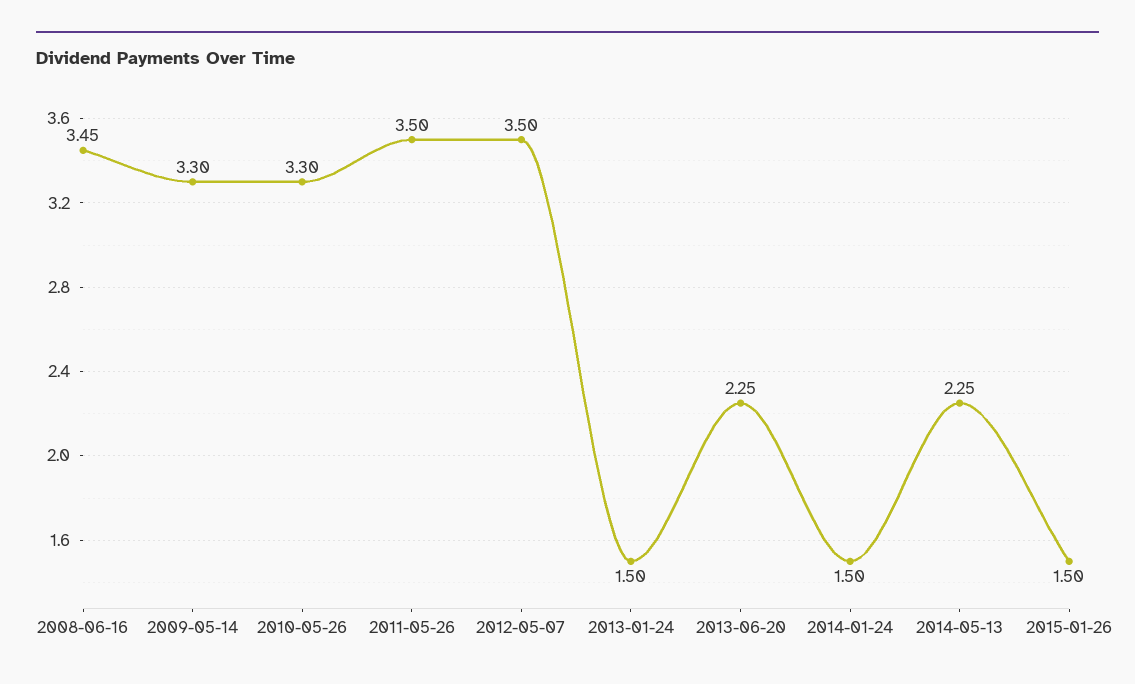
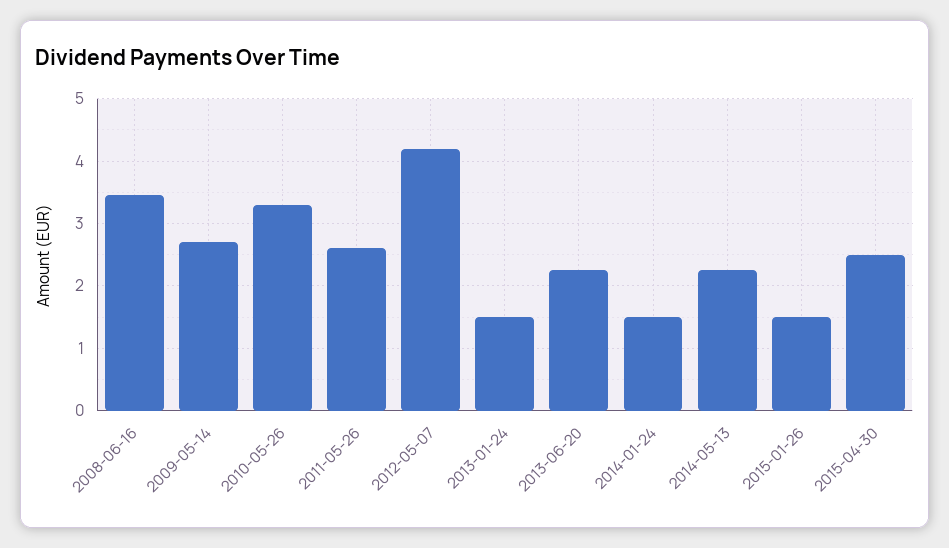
2009-05-14: 3.3 -> 2.7
2011-05-26: 3.5 -> 2.6
2012-05-07: 3.5 -> 4.2
2015-04-30: none -> 2.5

